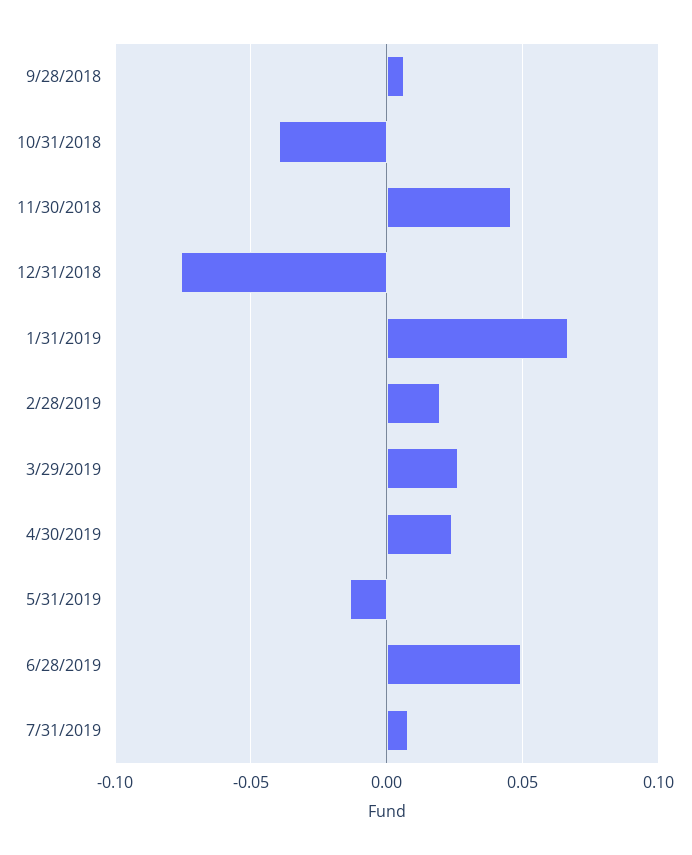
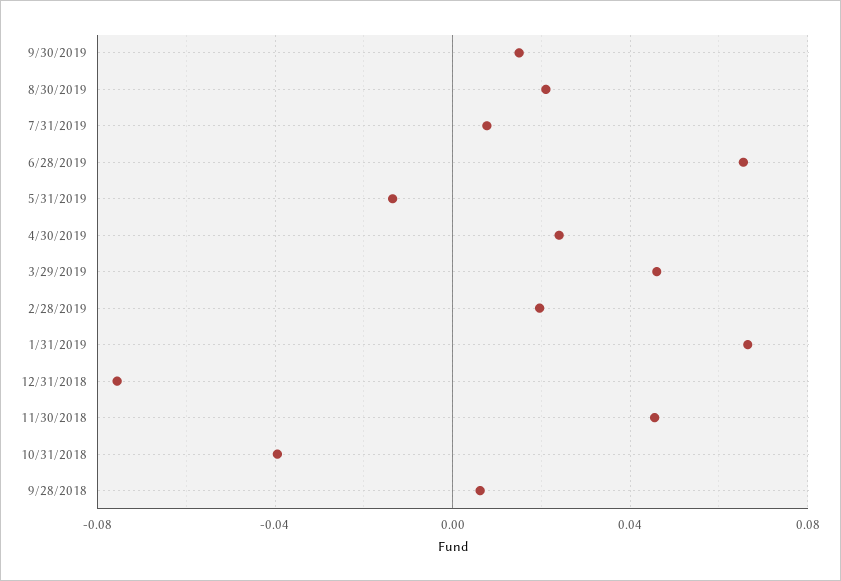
3/29/2019: 0.025 -> 0.045
6/28/2019: 0.05 -> 0.065
9/30/2019: none -> 0.015
8/30/2019: none -> 0.02

